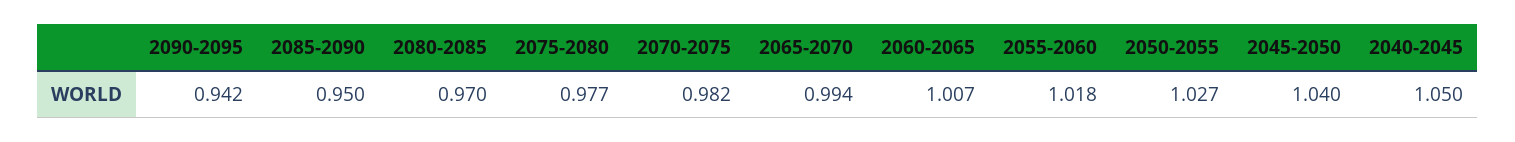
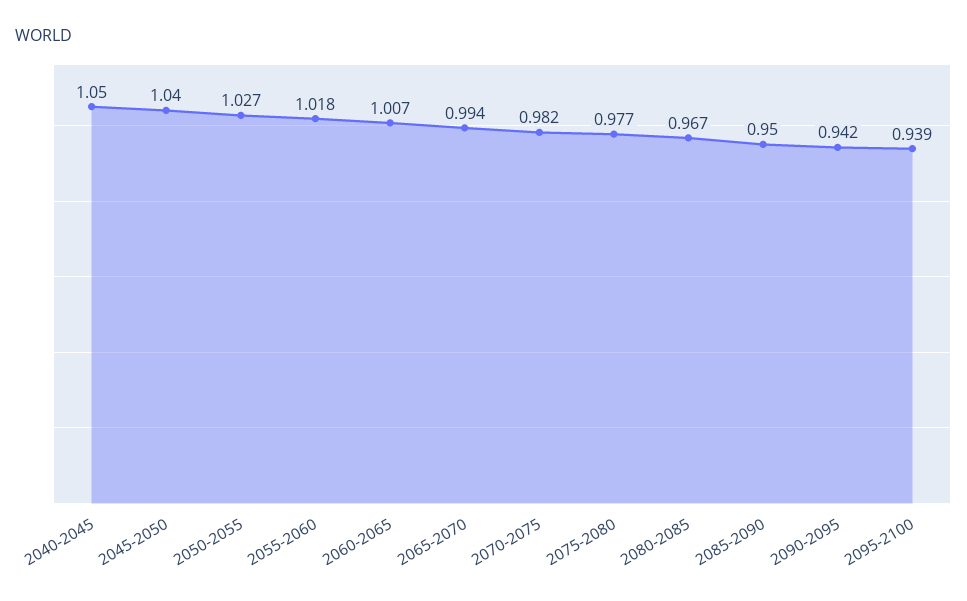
2080-2085: 0.97 -> 0.967
2095-2100: none -> 0.939

